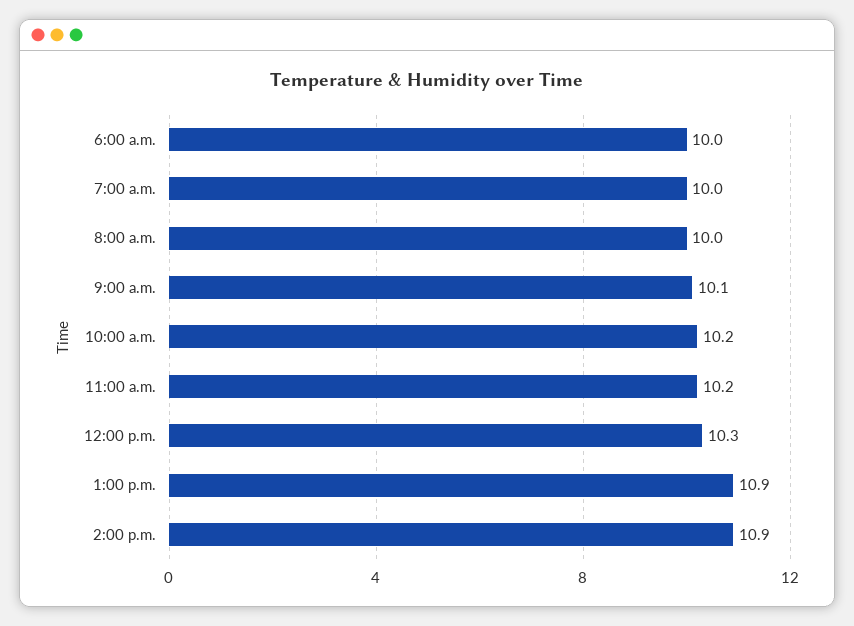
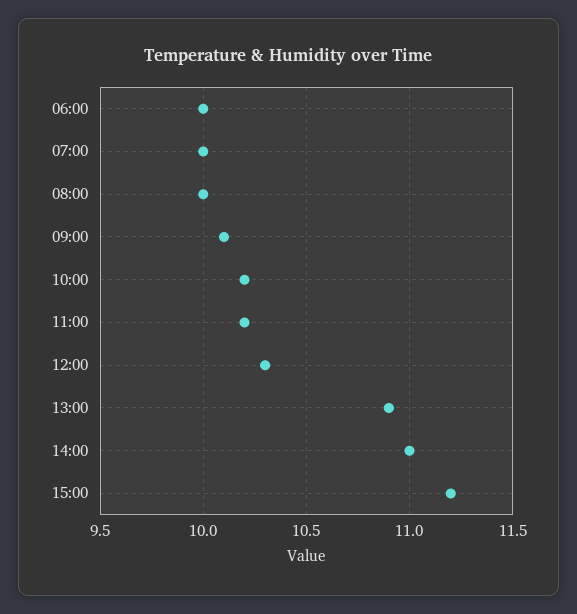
2:00 p.m.: 10.9 -> 11
15:00: none -> 11.2

